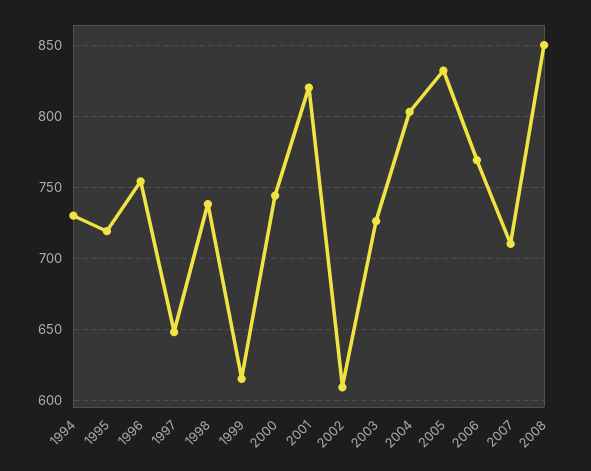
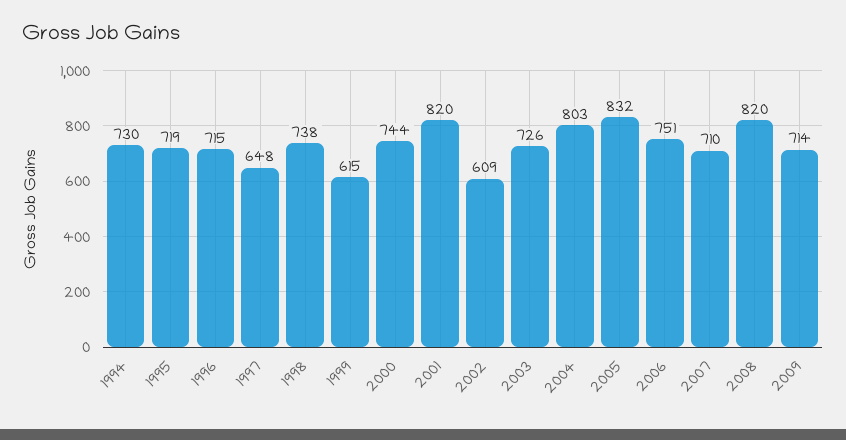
1996: 755 -> 715
2006: 770 -> 751
2008: 850 -> 820
2009: none -> 714

